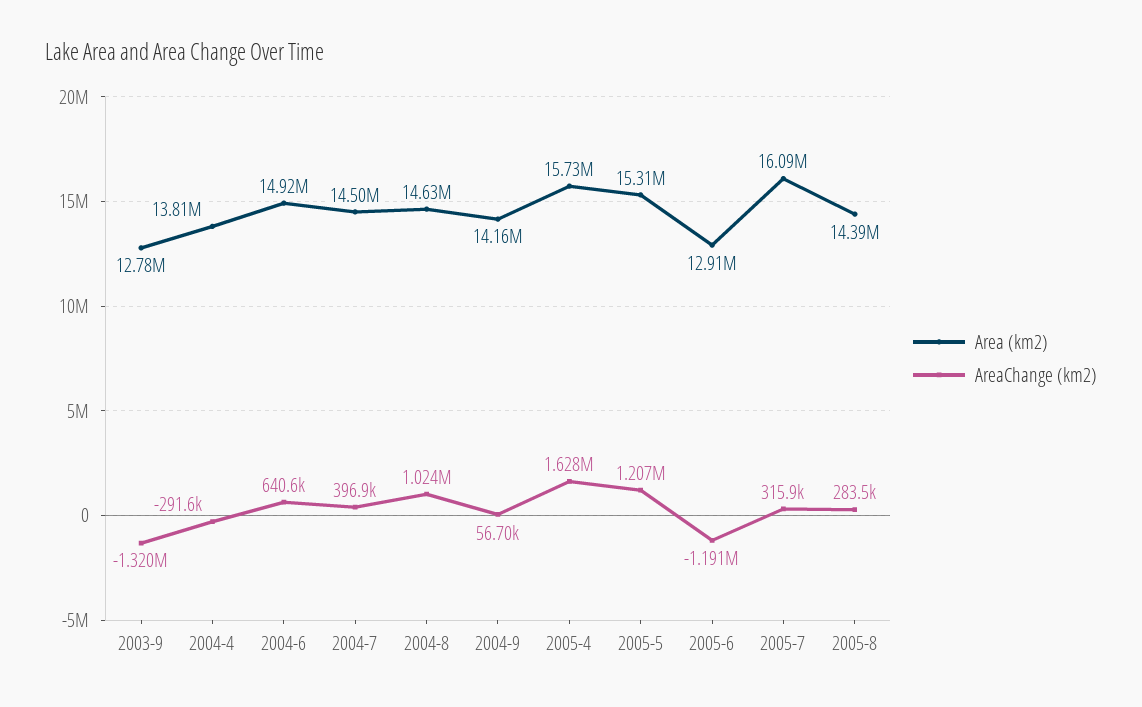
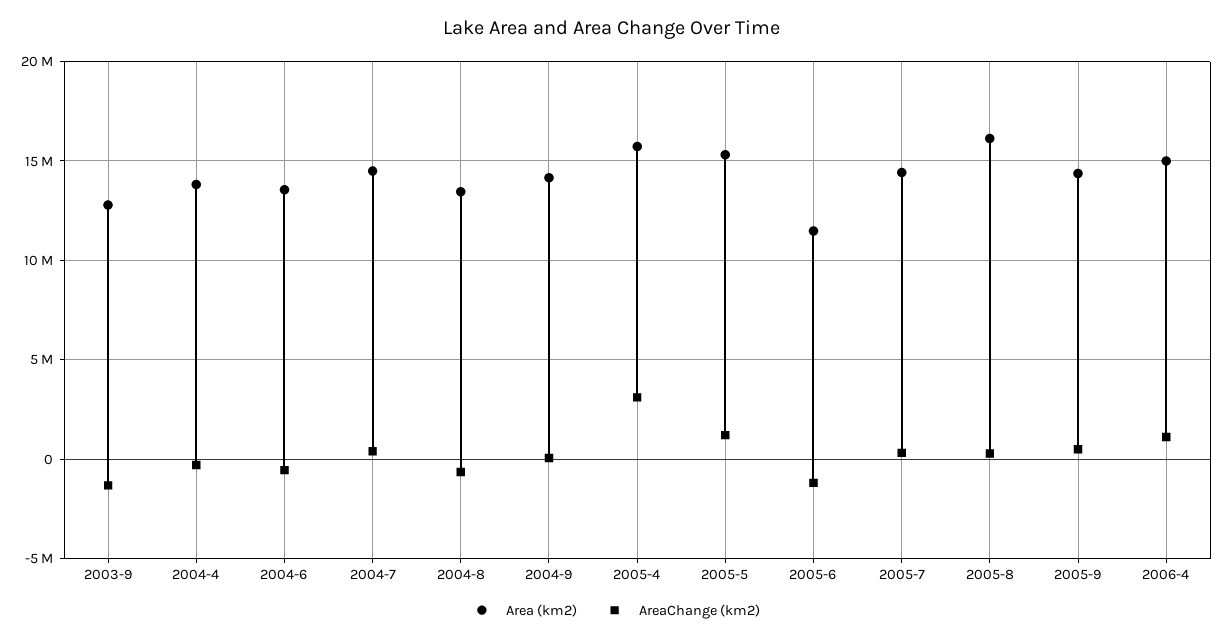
Area (km2), 2004-6: 14920000 -> 13500000
AreaChange (km2), 2004-6: 640600 -> -500000
Area (km2), 2004-8: 14630000 -> 13500000
AreaChange (km2), 2004-8: 1024000 -> -500000
AreaChange (km2), 2005-4: 1628000 -> 3000000
Area (km2), 2005-6: 12910000 -> 11500000
Area (km2), 2005-7: 16090000 -> 14500000
Area (km2), 2005-8: 14390000 -> 16000000
Area (km2), 2005-9: none -> 14500000
AreaChange (km2), 2005-9: none -> 500000
Area (km2), 2006-4: none -> 15000000
AreaChange (km2), 2006-4: none -> 1000000

